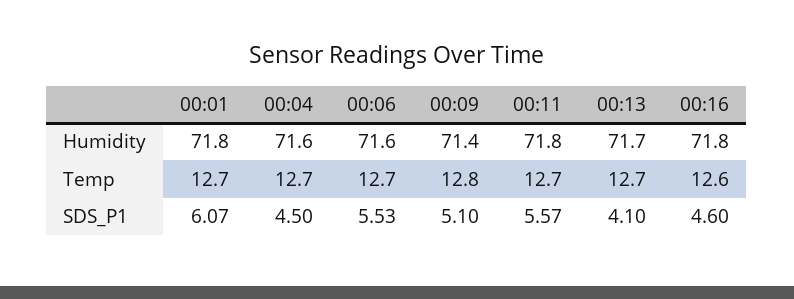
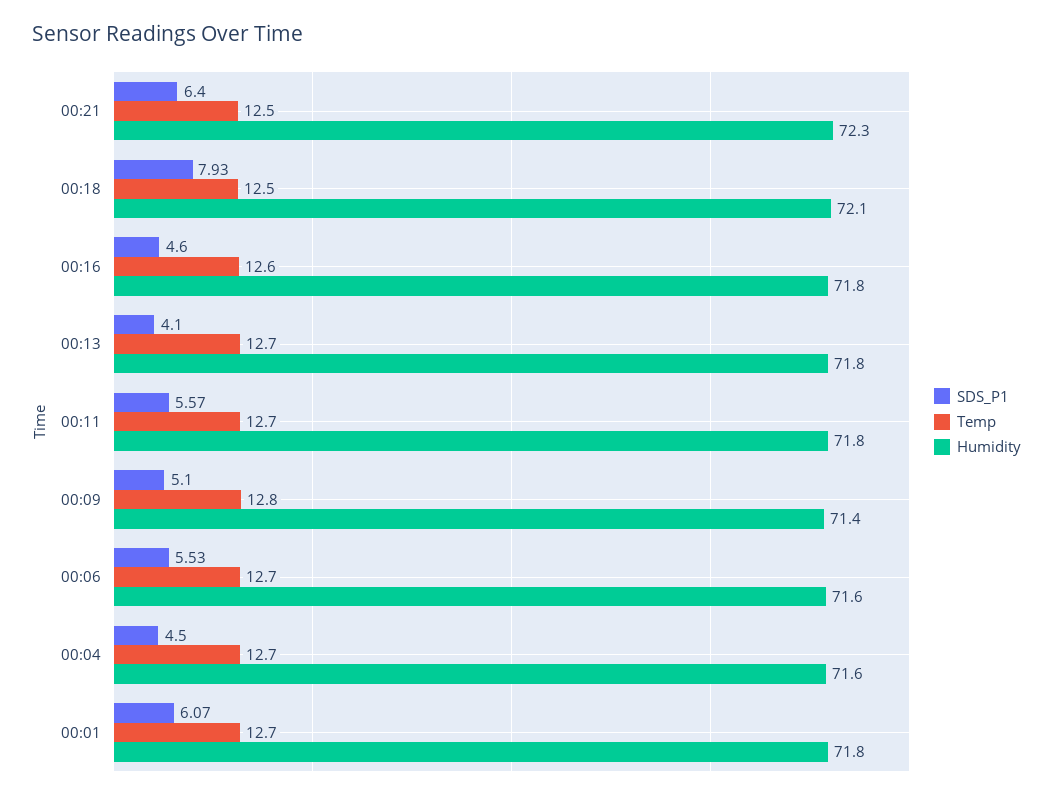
Humidity, 00:13: 71.7 -> 71.8
SDS_P1, 00:21: none -> 6.4
Temp, 00:21: none -> 12.5
Humidity, 00:21: none -> 72.3
SDS_P1, 00:18: none -> 7.93
Temp, 00:18: none -> 12.5
Humidity, 00:18: none -> 72.1

